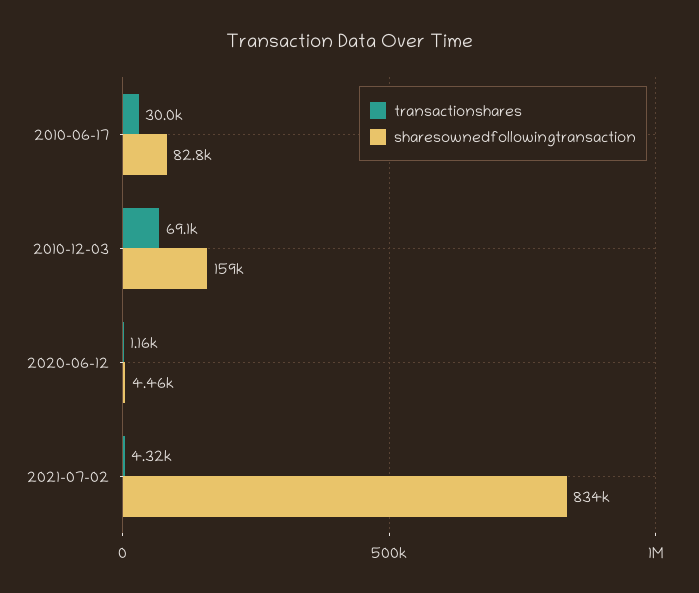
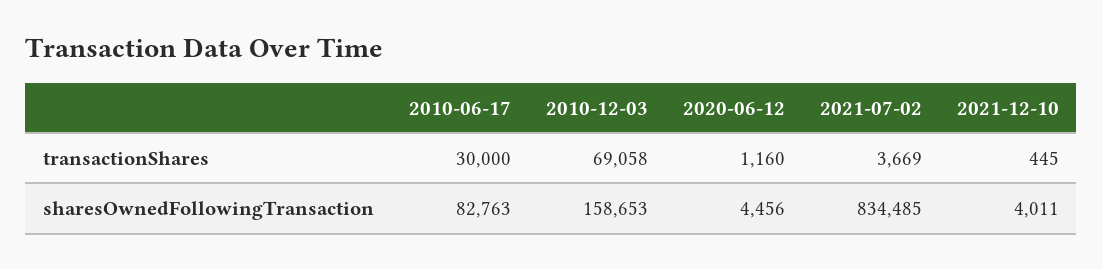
transactionshares, 2021-07-02: 4320 -> 3669
transactionshares, 2021-12-10: none -> 445
sharesownedfollowingtransaction, 2021-12-10: none -> 4011

